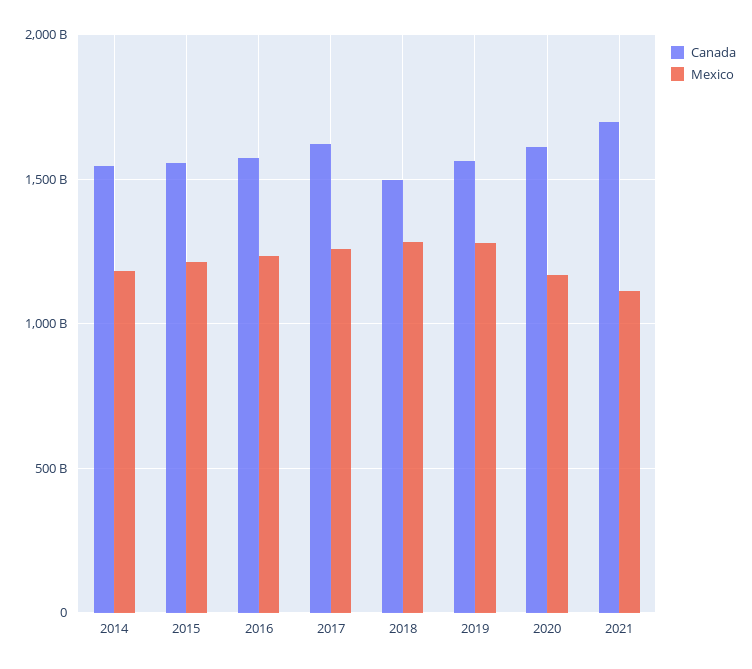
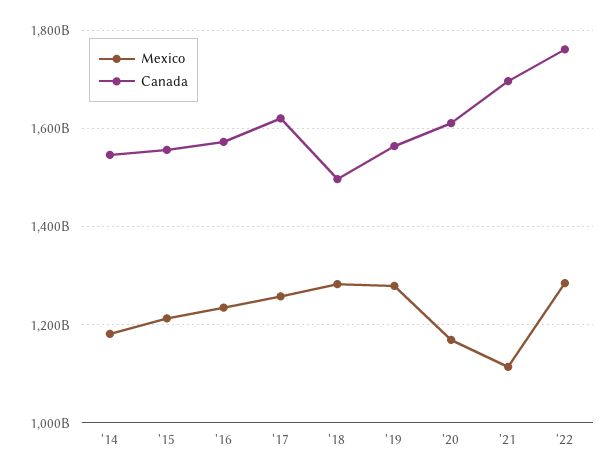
Mexico, '22: none -> 1280000000000
Canada, '22: none -> 1760000000000

